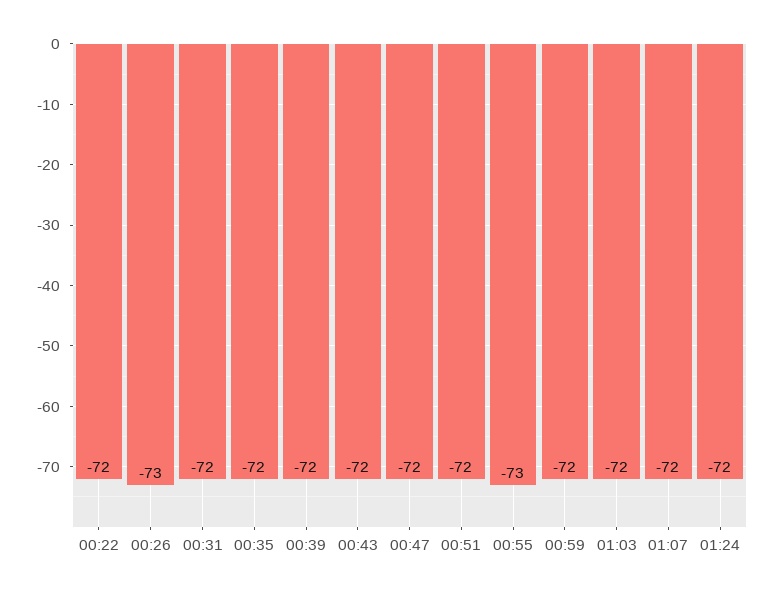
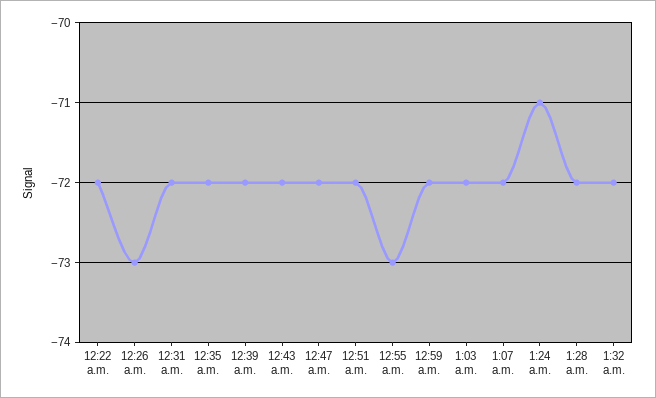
01:24: -72 -> -71
1:28 a.m.: none -> -72
1:32 a.m.: none -> -72

